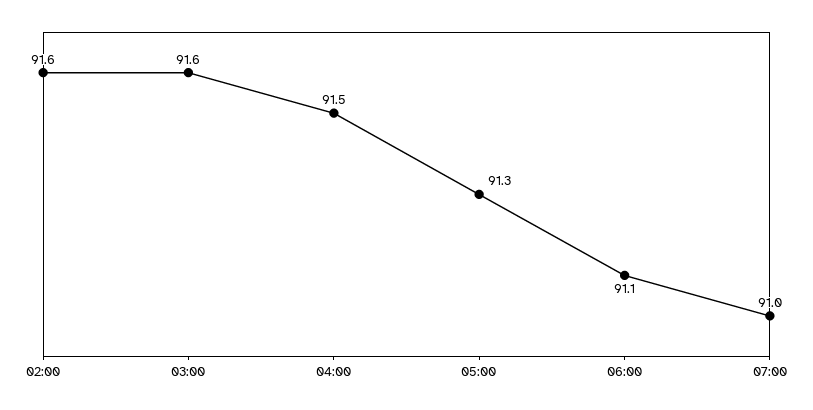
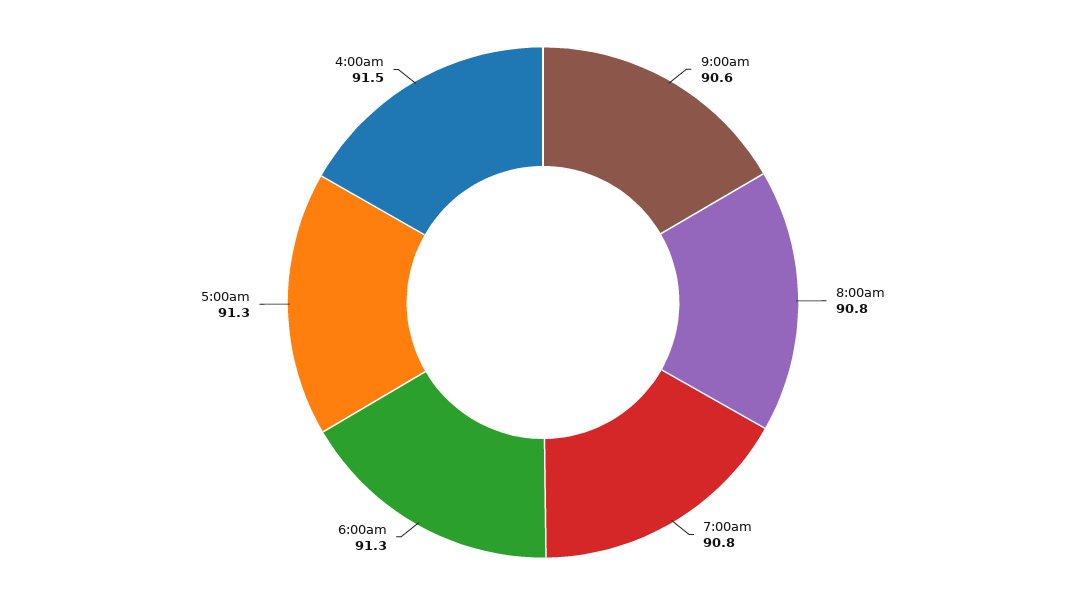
02:00: 91.6 -> none
03:00: 91.6 -> none
06:00: 91.1 -> 91.3
07:00: 91 -> 90.8
9:00am: none -> 90.6
8:00am: none -> 90.8

